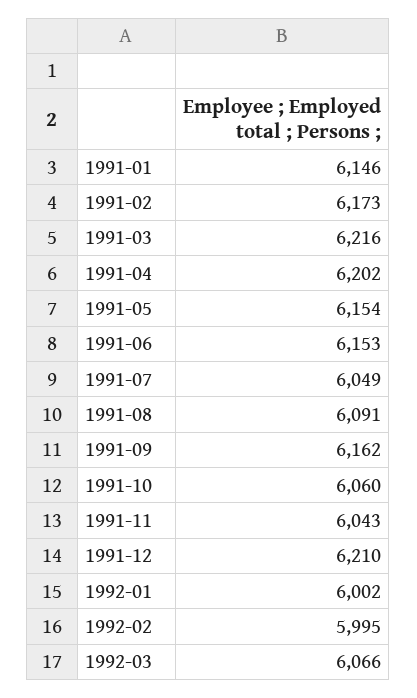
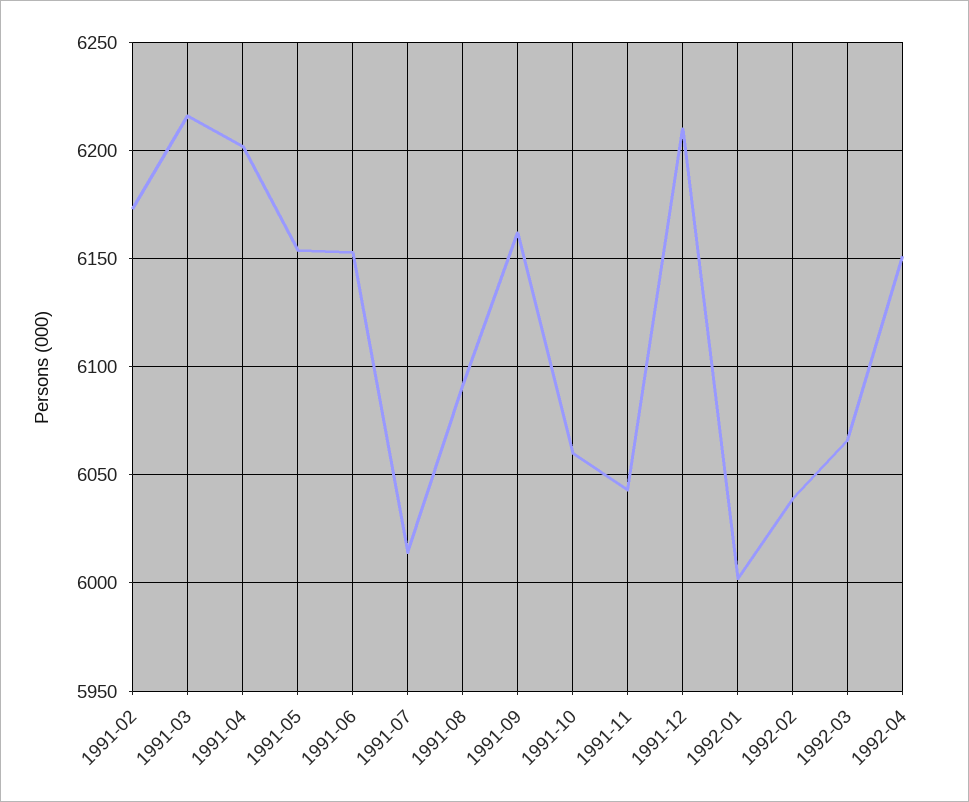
1991-01: 6146 -> none
1991-07: 6049 -> 6015
1992-02: 5995 -> 6040
1992-04: none -> 6150

